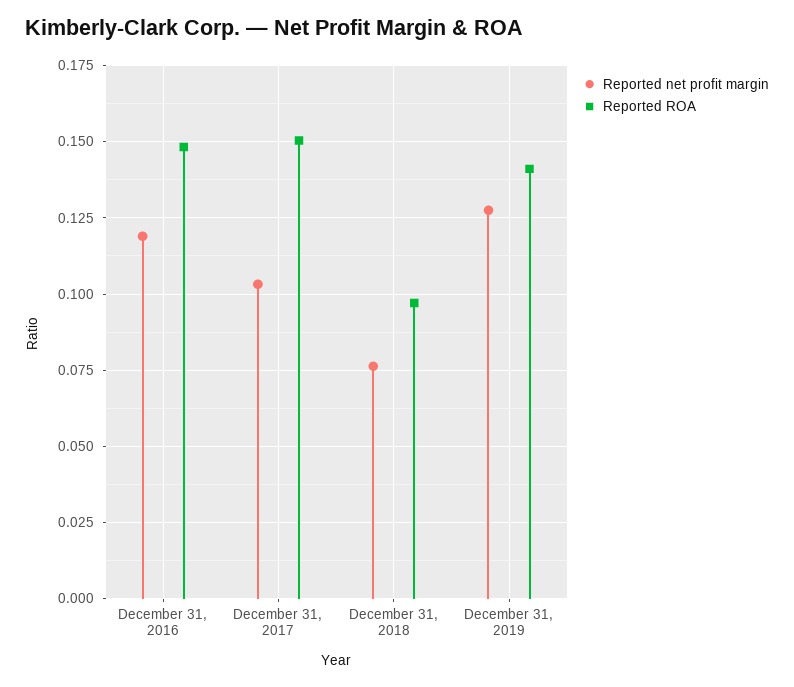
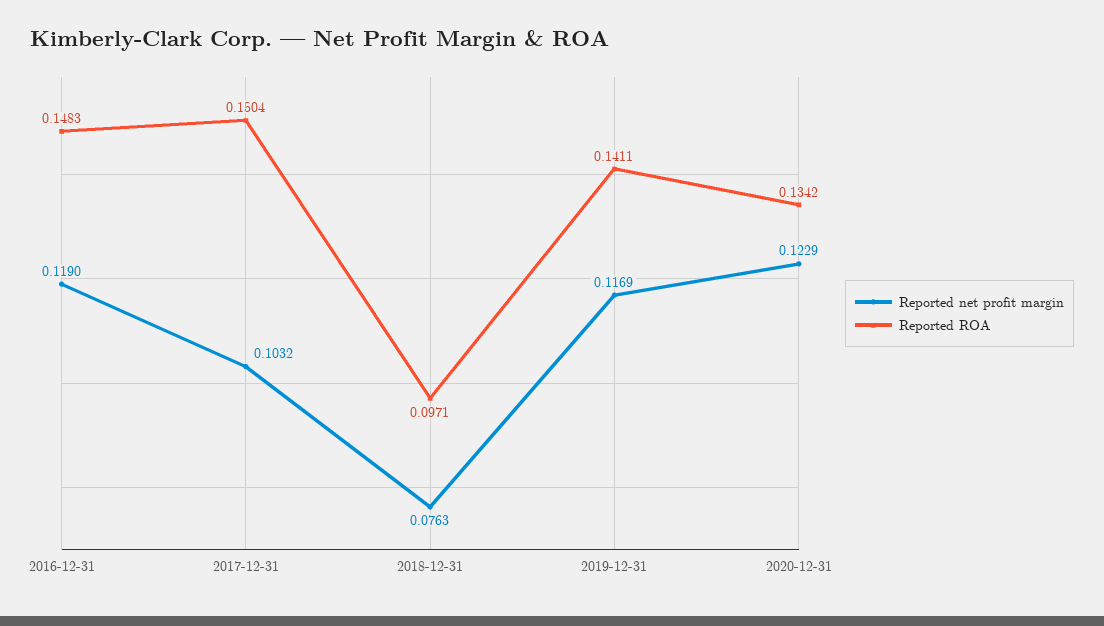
Reported net profit margin, December 31, 2019: 0.1275 -> 0.1169
Reported net profit margin, 2020-12-31: none -> 0.1229
Reported ROA, 2020-12-31: none -> 0.1342

